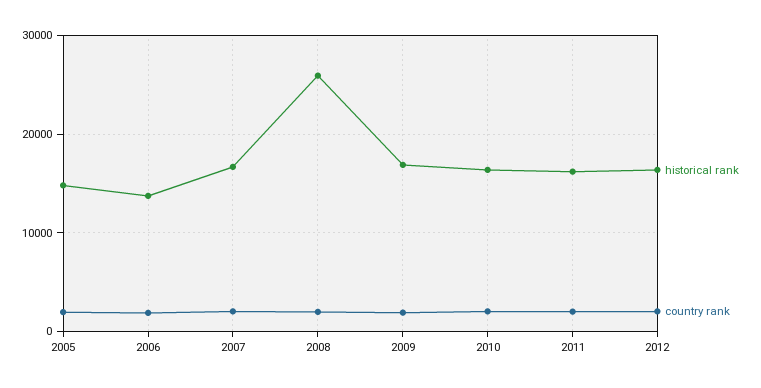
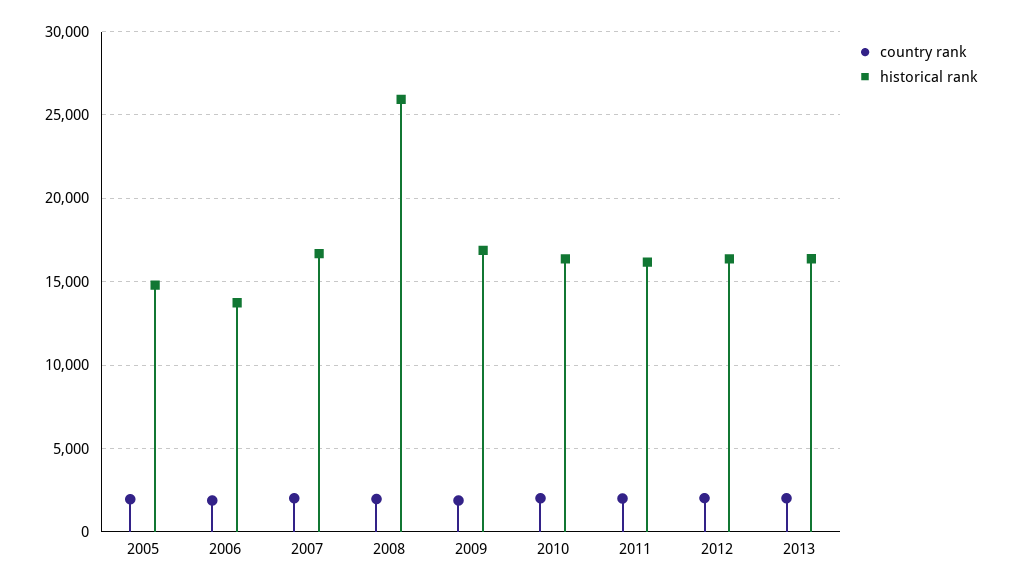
country rank, 2013: none -> 2000
historical rank, 2013: none -> 16500

